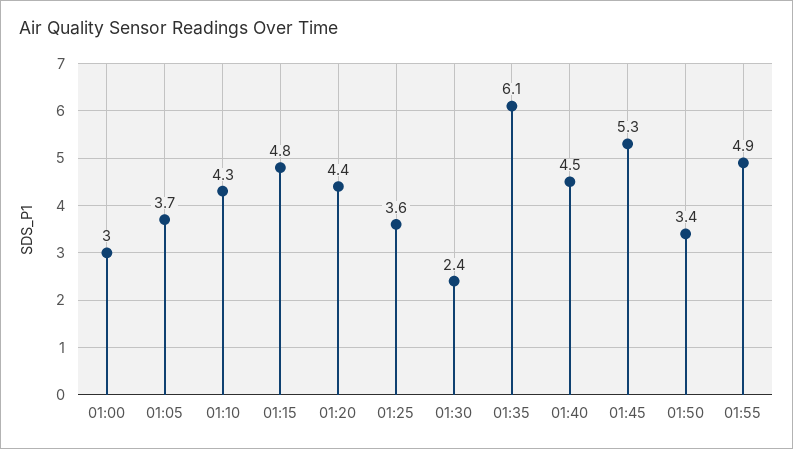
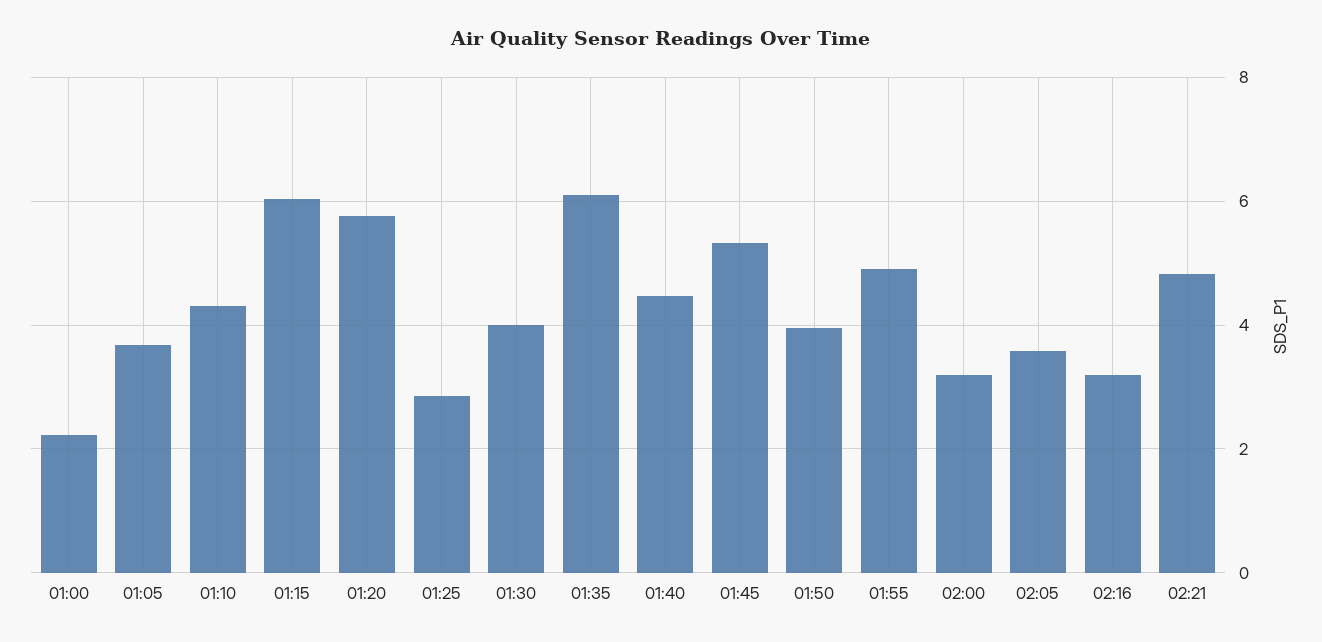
01:00: 3 -> 2.2
01:15: 4.8 -> 6
01:20: 4.4 -> 5.8
01:25: 3.6 -> 2.8
01:30: 2.4 -> 4
01:50: 3.4 -> 4
02:00: none -> 3.2
02:05: none -> 3.6
02:16: none -> 3.2
02:21: none -> 4.8

